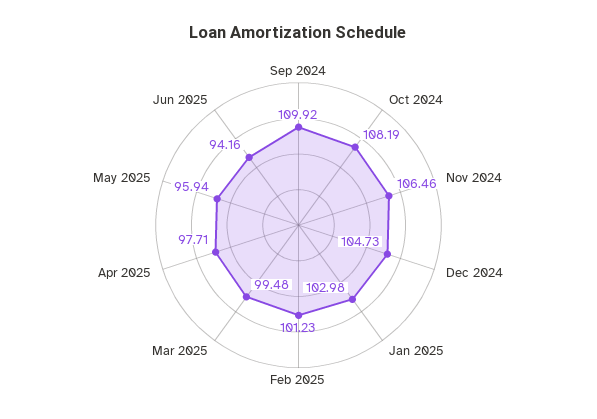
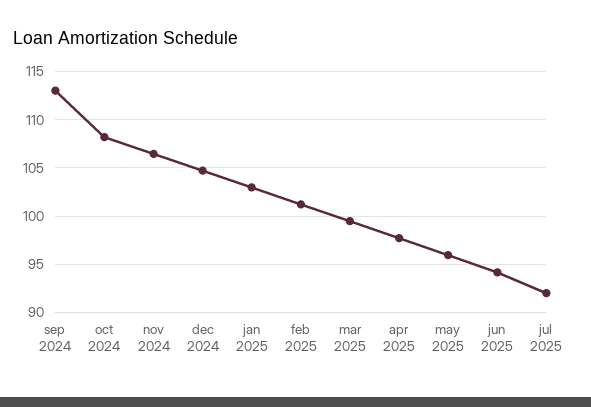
Sep 2024: 109.92 -> 113
jul 2025: none -> 92

